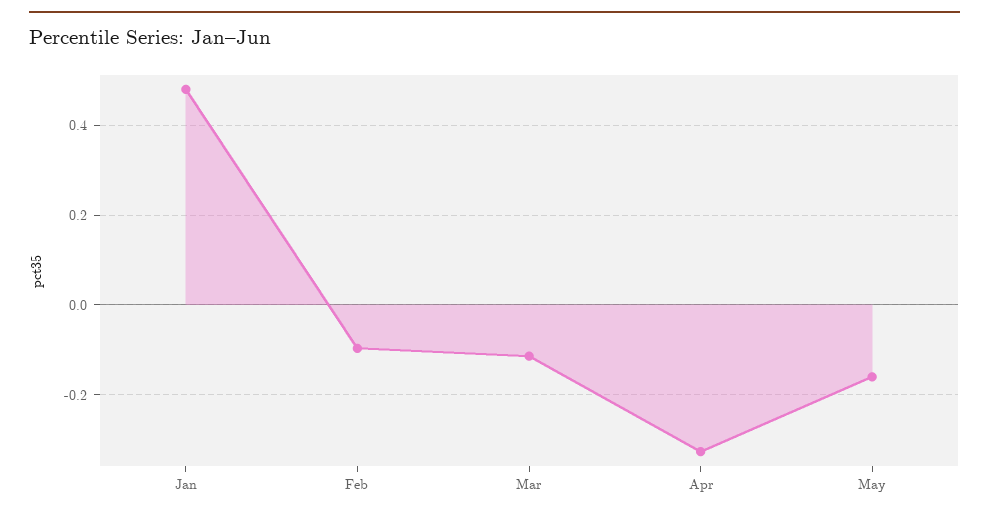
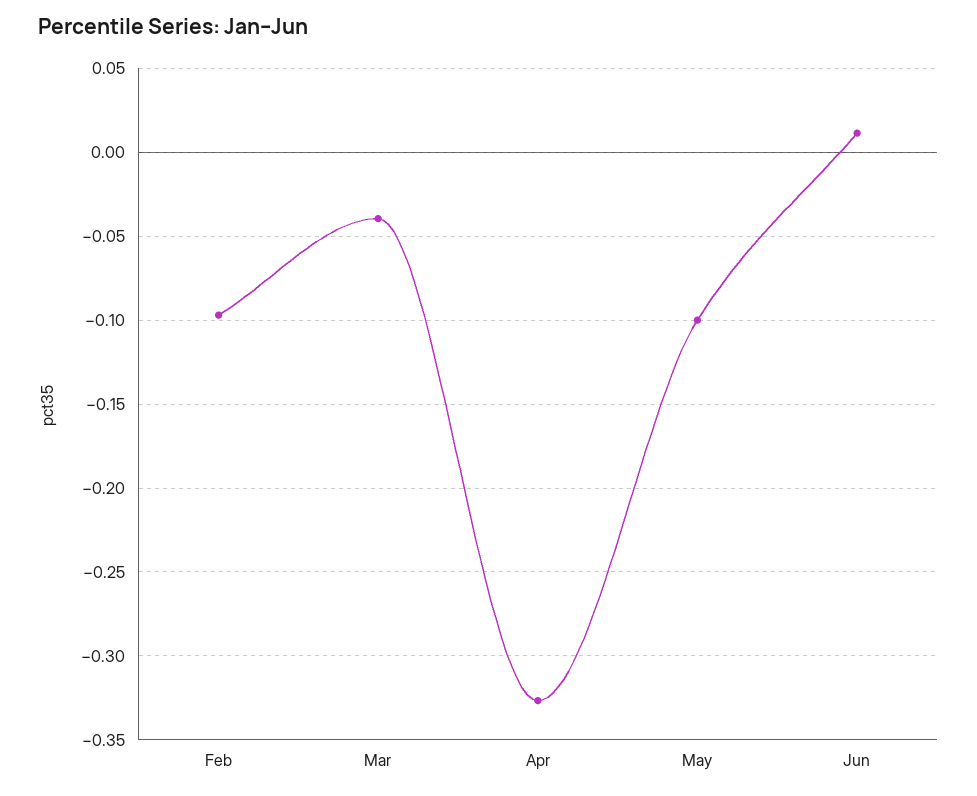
Jan: 0.48 -> none
Mar: -0.12 -> -0.04
May: -0.16 -> -0.1
Jun: none -> 0.01

